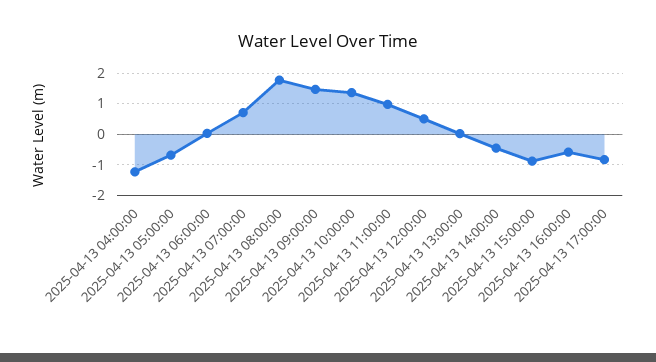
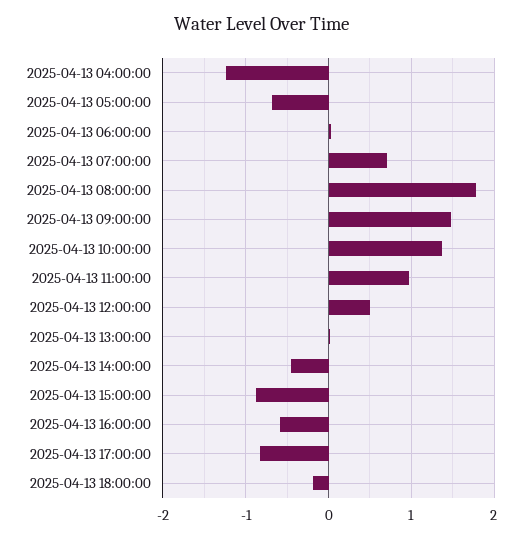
2025-04-13 18:00:00: none -> -0.2

